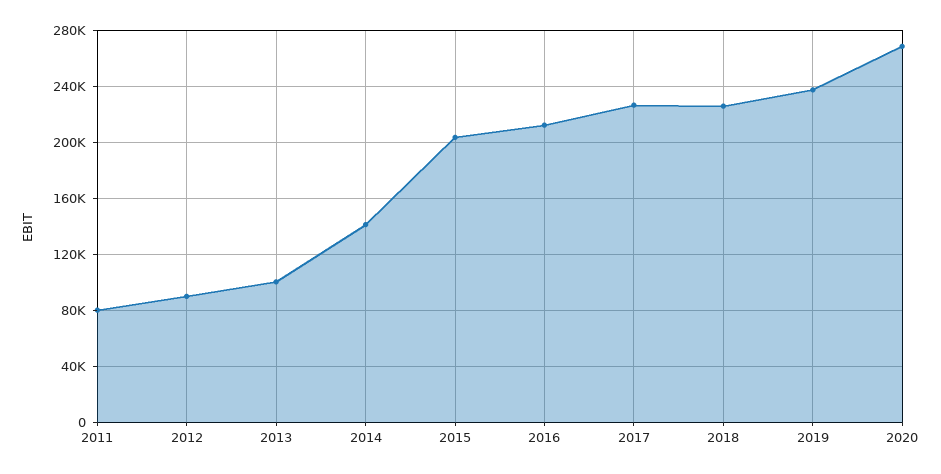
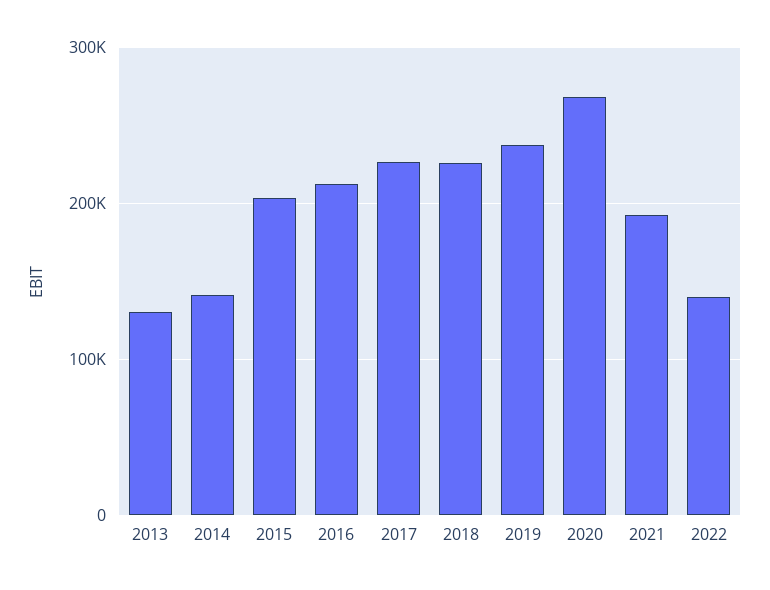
2011: 80000 -> none
2012: 90000 -> none
2013: 100000 -> 130000
2021: none -> 190000
2022: none -> 140000

